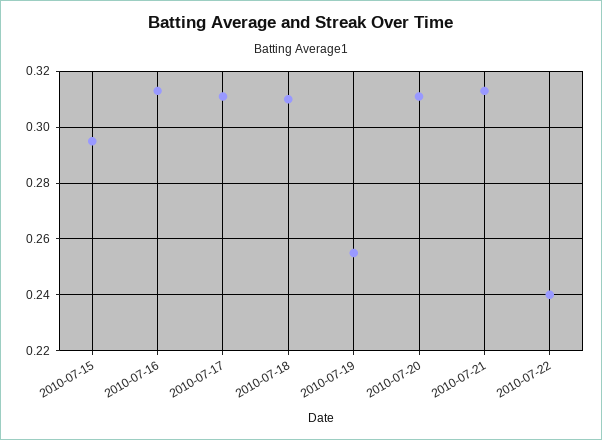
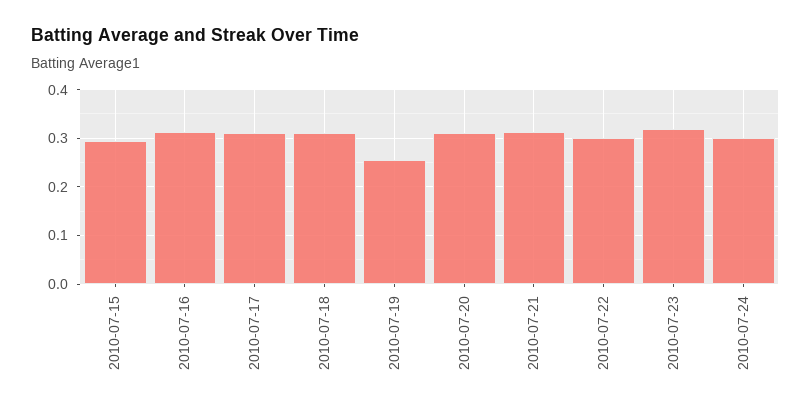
2010-07-22: 0.24 -> 0.3
2010-07-23: none -> 0.32
2010-07-24: none -> 0.3

